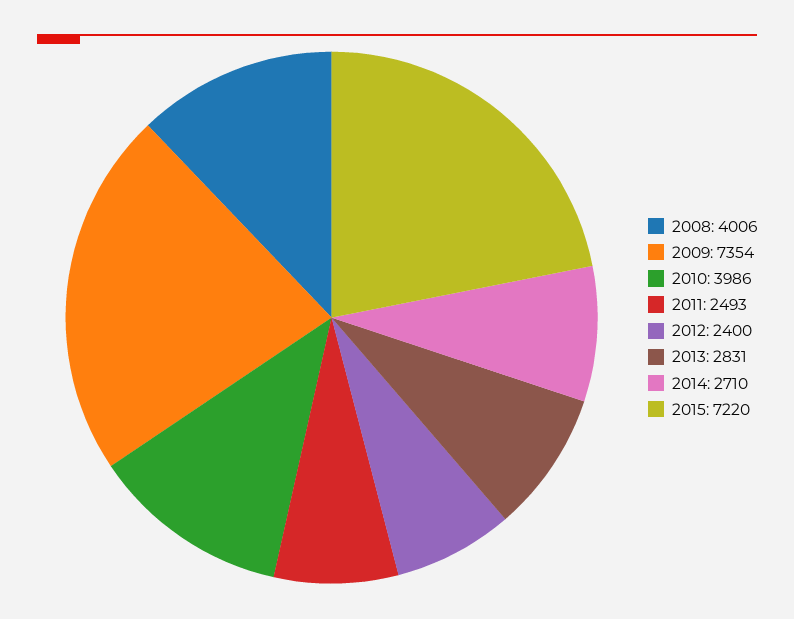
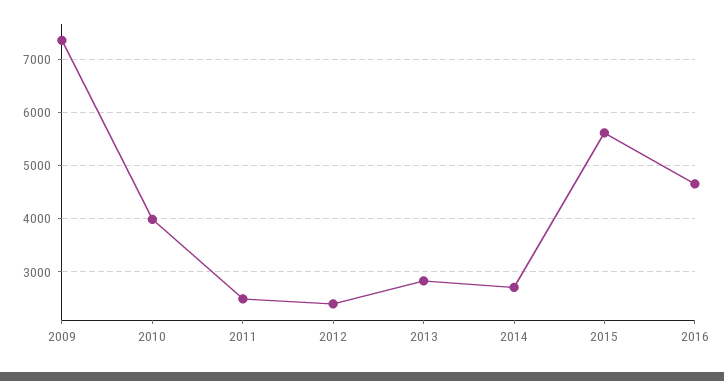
2008: 4006 -> none
2015: 7220 -> 5600
2016: none -> 4600

